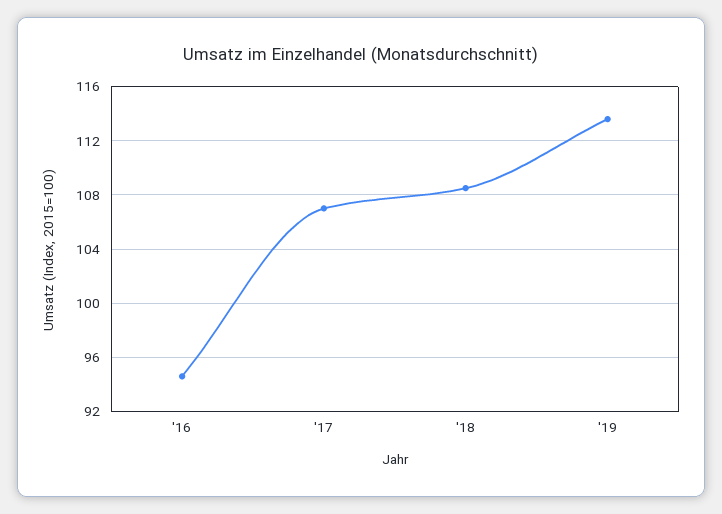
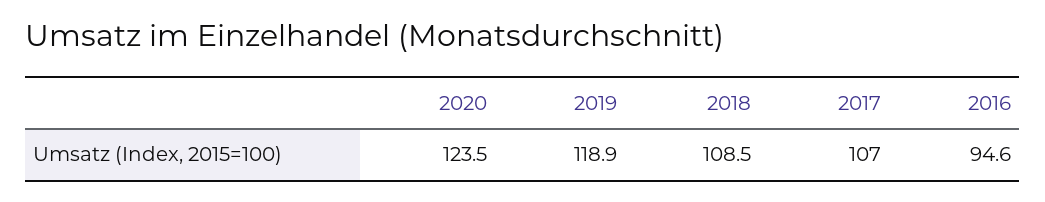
'19: 113.5 -> 118.9
2020: none -> 123.5

